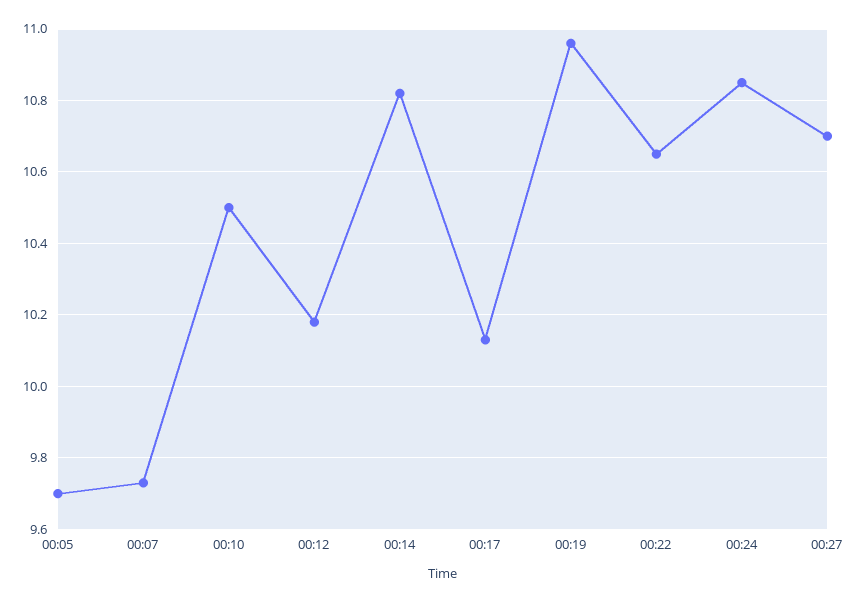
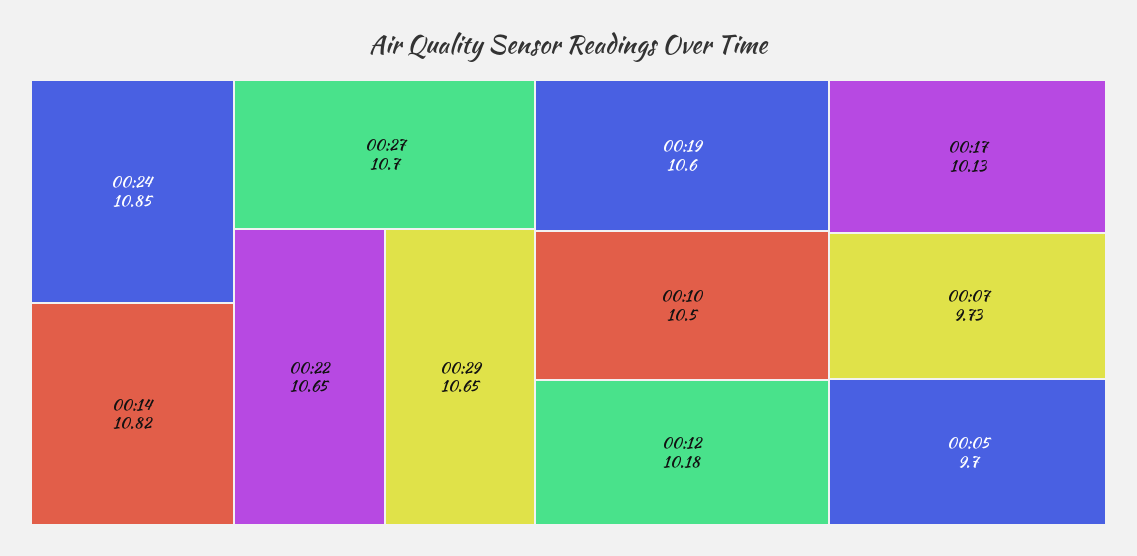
00:19: 10.95 -> 10.6
00:29: none -> 10.65

